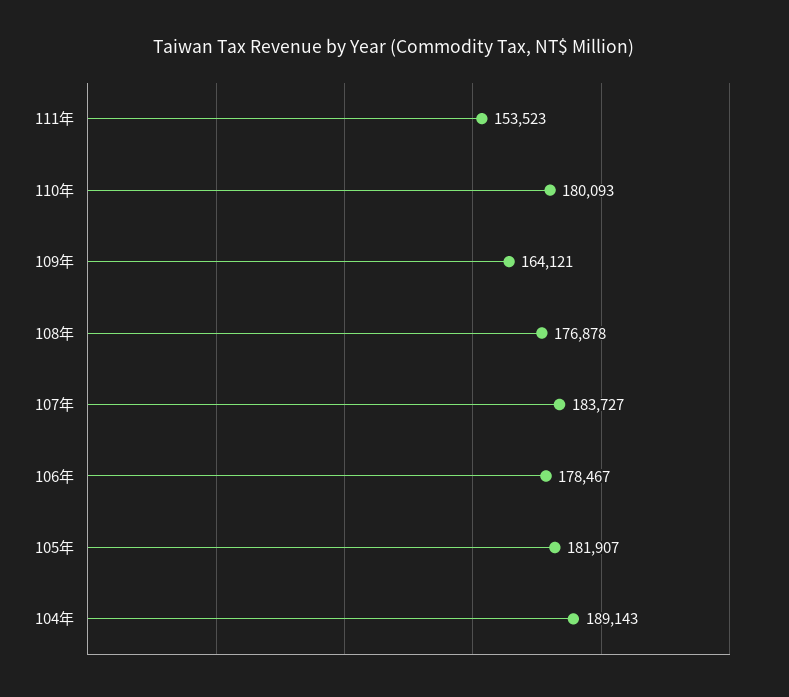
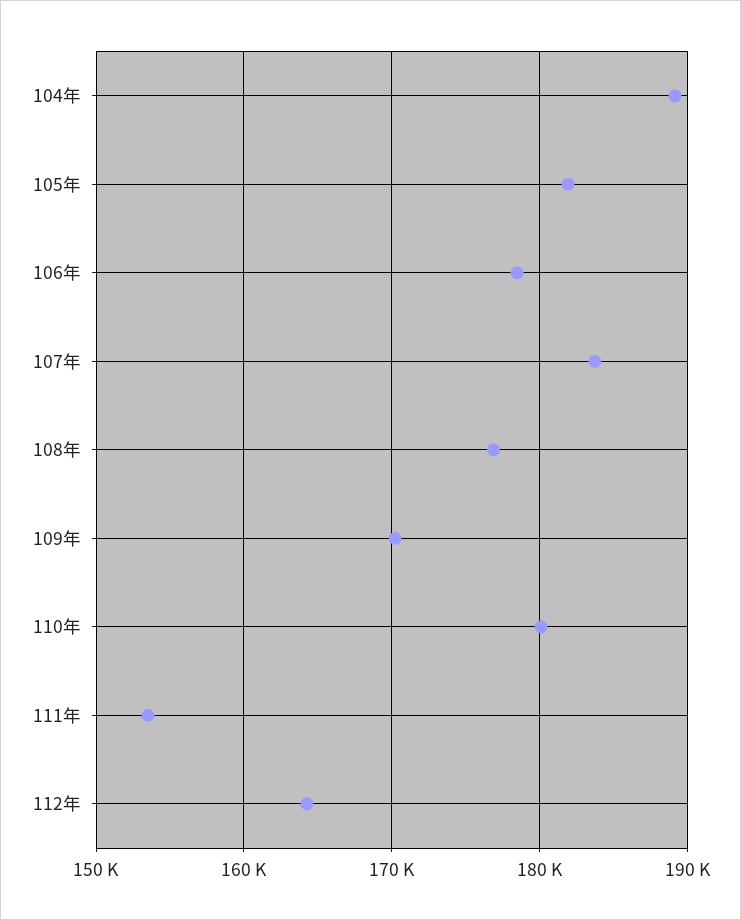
109年: 164121 -> 170000
112年: none -> 164000

